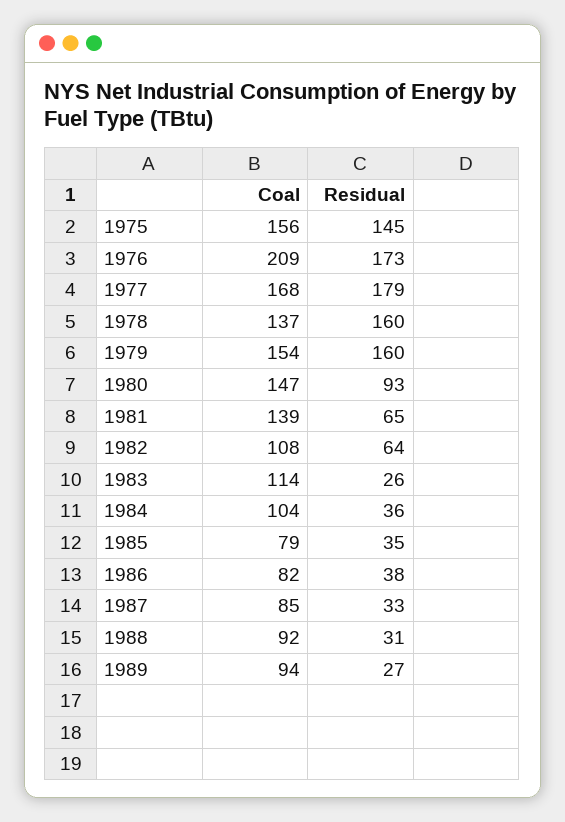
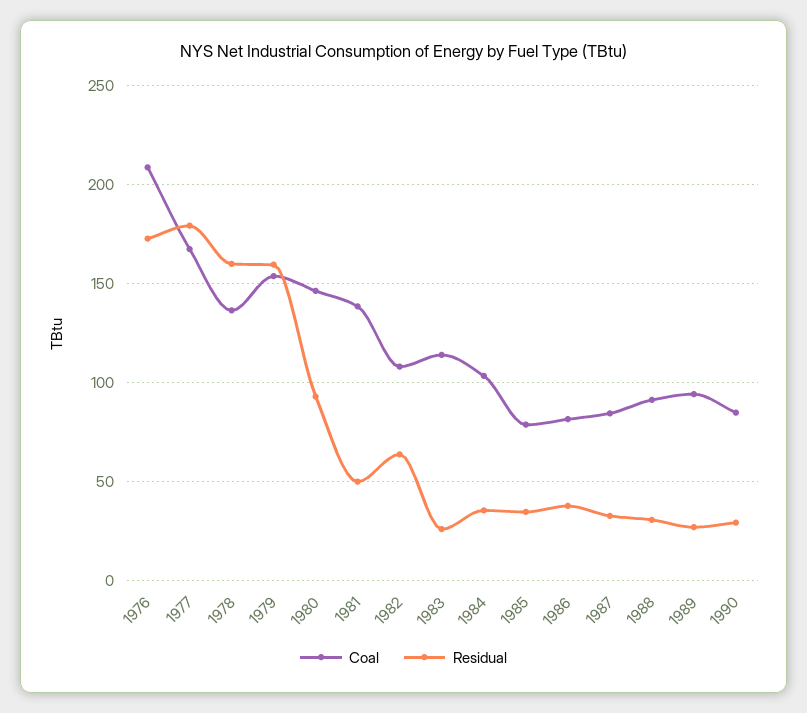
Coal, 1975: 156 -> none
Residual, 1975: 145 -> none
Residual, 1981: 65 -> 50
Coal, 1990: none -> 85
Residual, 1990: none -> 30

